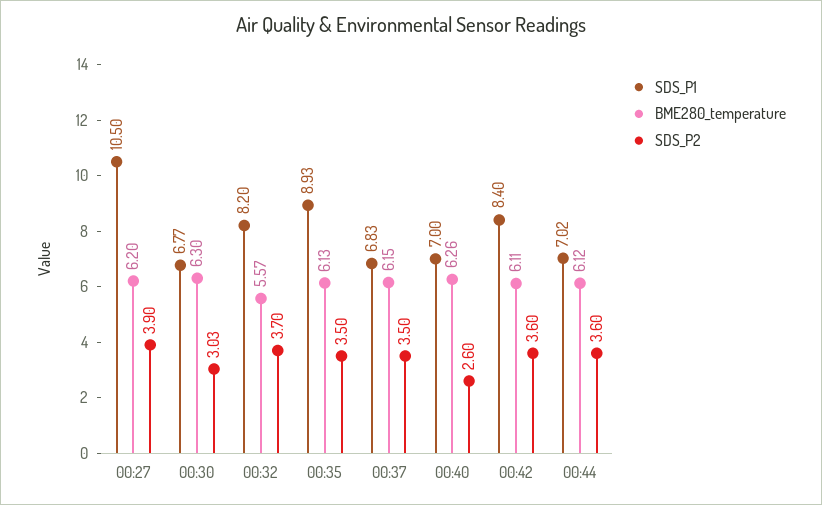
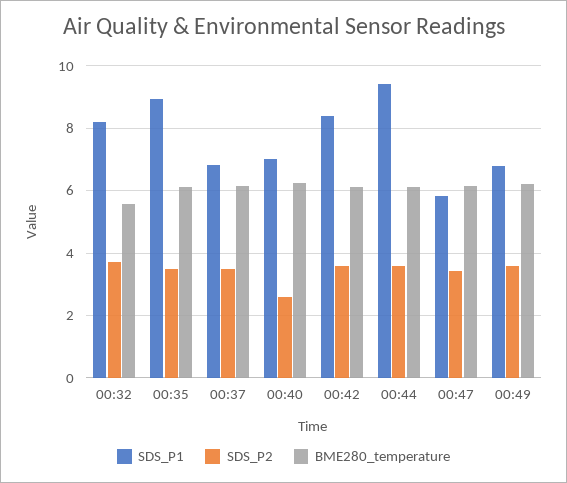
SDS_P1, 00:27: 10.5 -> none
BME280_temperature, 00:27: 6.2 -> none
SDS_P2, 00:27: 3.9 -> none
SDS_P1, 00:30: 6.77 -> none
BME280_temperature, 00:30: 6.3 -> none
SDS_P2, 00:30: 3.03 -> none
SDS_P1, 00:44: 7.02 -> 9.4
SDS_P1, 00:47: none -> 5.8
SDS_P2, 00:47: none -> 3.4
BME280_temperature, 00:47: none -> 6.2
SDS_P1, 00:49: none -> 6.8
SDS_P2, 00:49: none -> 3.6
BME280_temperature, 00:49: none -> 6.2

